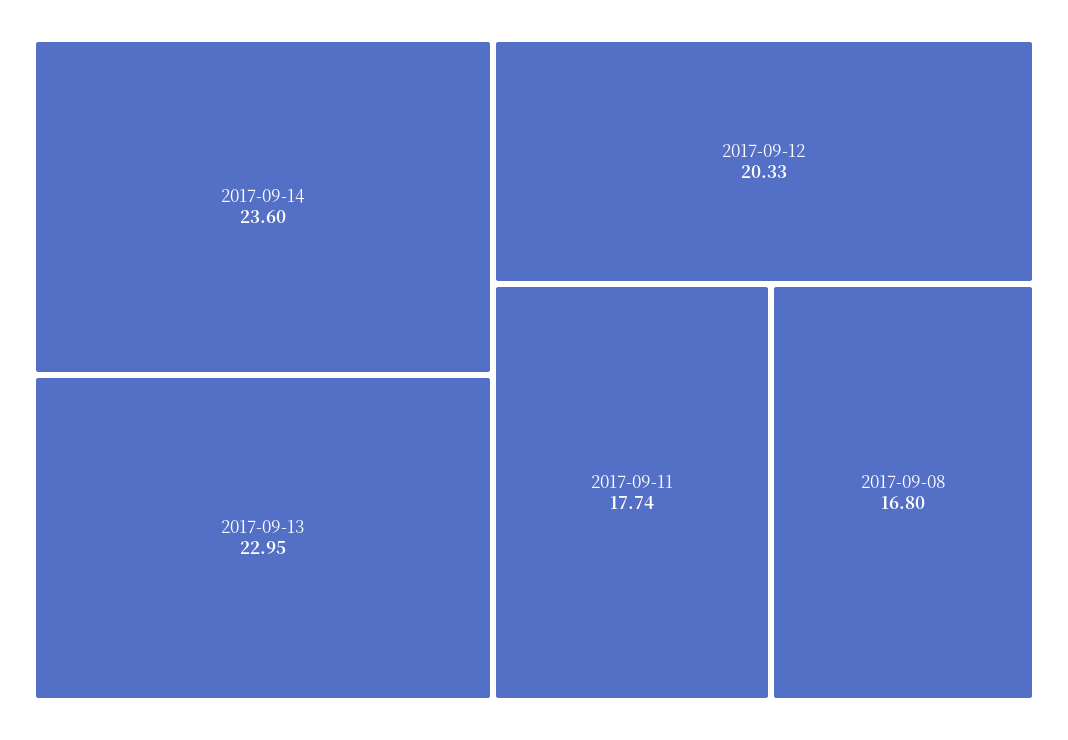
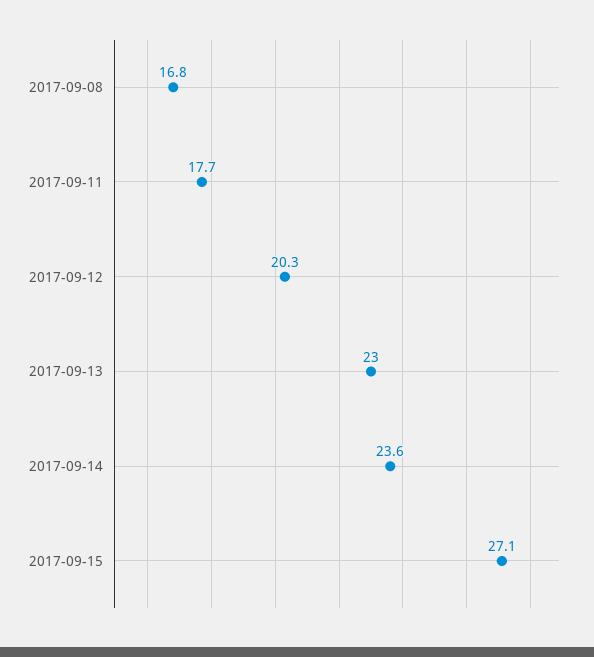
2017-09-15: none -> 27.1

